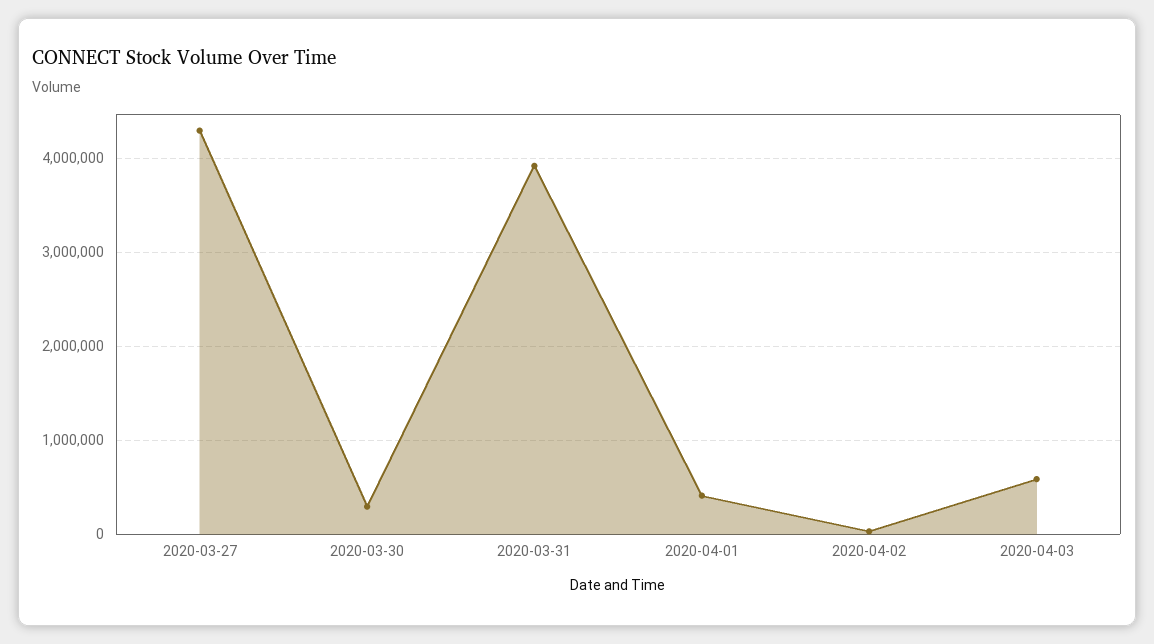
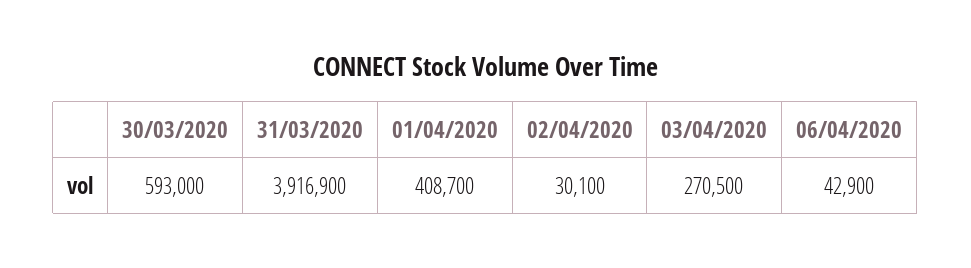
2020-03-27: 4300000 -> none
2020-03-30: 300000 -> 593000
2020-04-03: 600000 -> 270500
06/04/2020: none -> 42900

